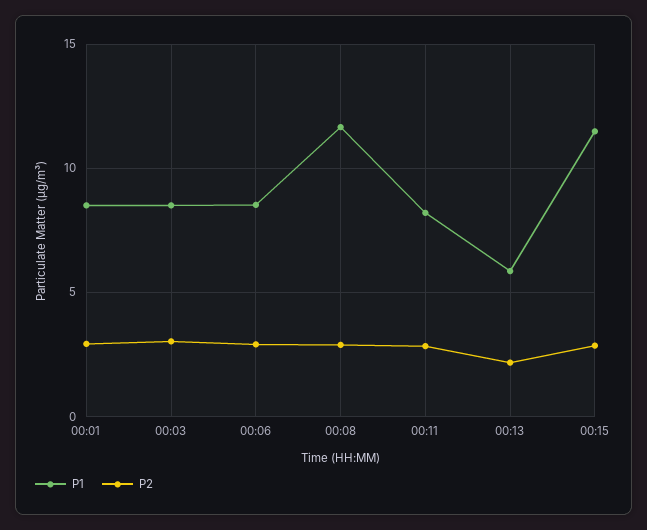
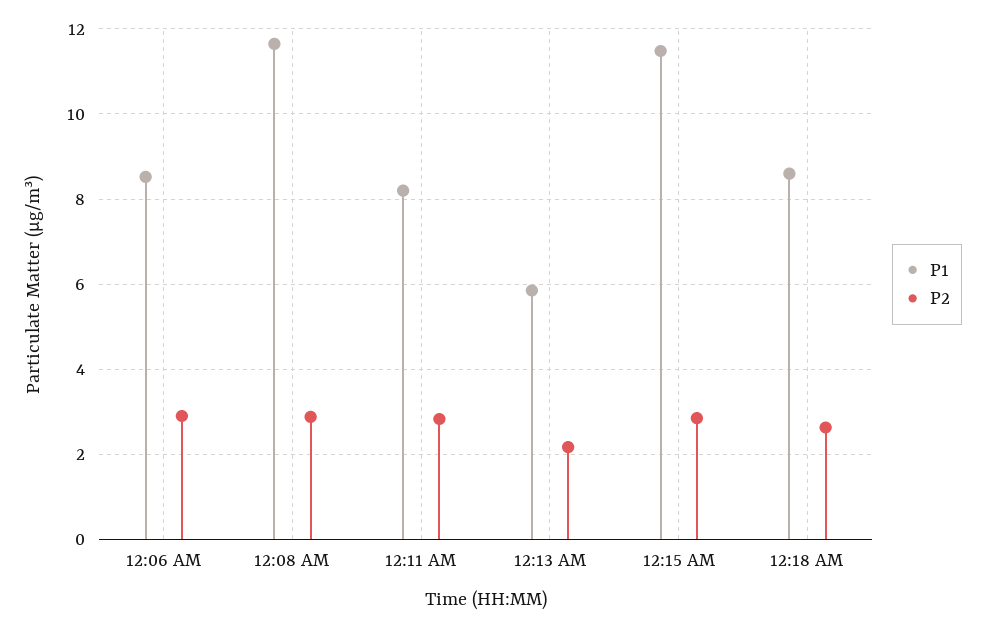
P1, 00:01: 8.5 -> none
P2, 00:01: 3 -> none
P1, 00:03: 8.5 -> none
P2, 00:03: 3 -> none
P1, 12:18 AM: none -> 8.6
P2, 12:18 AM: none -> 2.6

